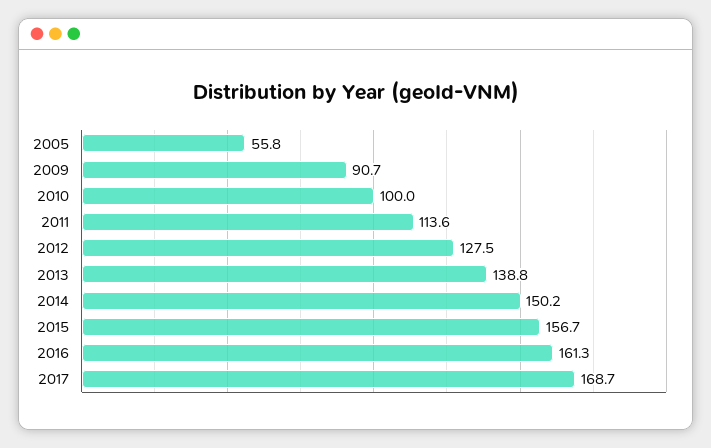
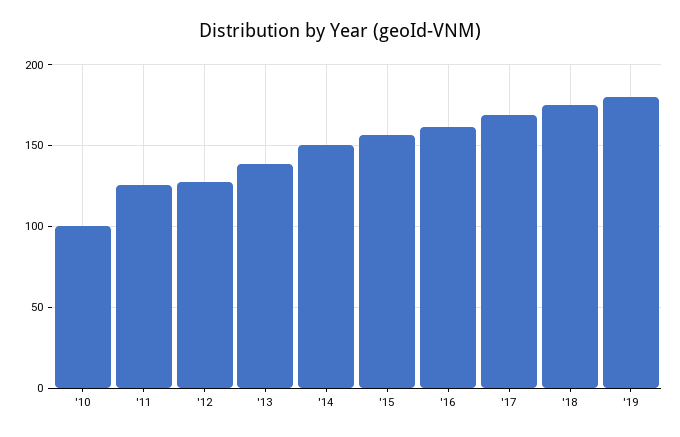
2005: 55.8 -> none
2009: 90.7 -> none
2011: 113.6 -> 125
'18: none -> 175
'19: none -> 180

